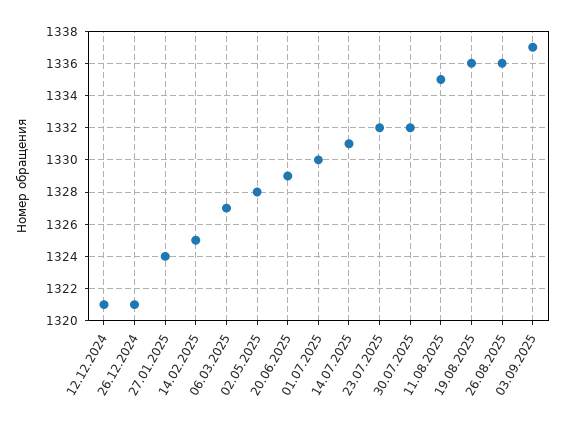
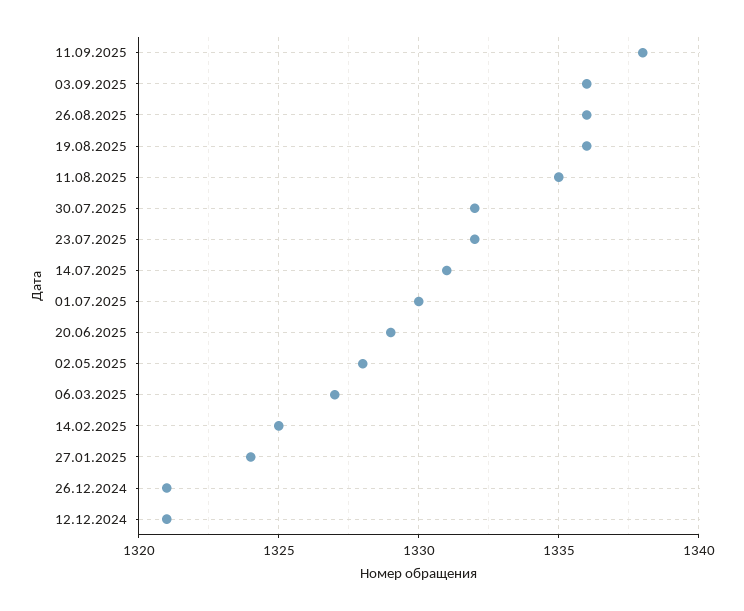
03.09.2025: 1337 -> 1336
11.09.2025: none -> 1338

